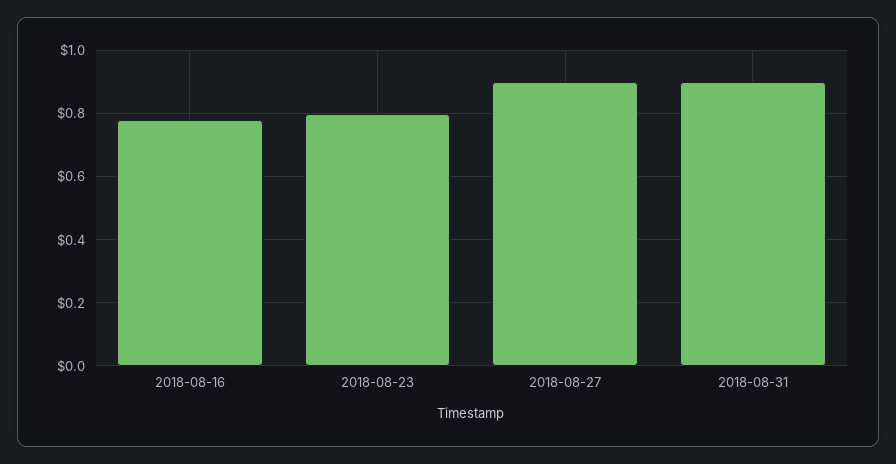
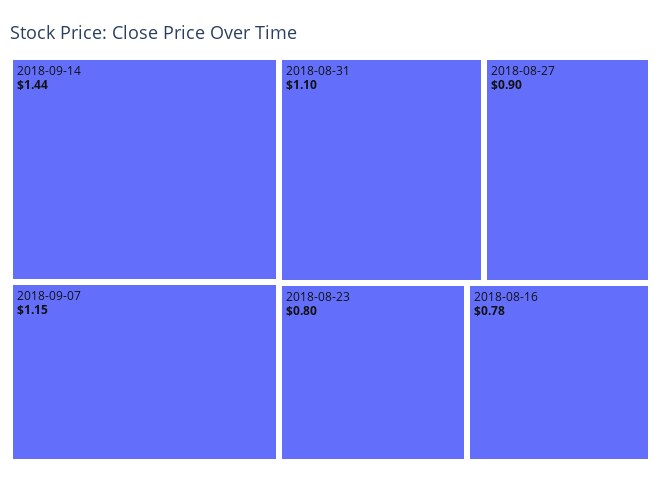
2018-08-31: 0.9 -> 1.1
2018-09-14: none -> 1.44
2018-09-07: none -> 1.15

